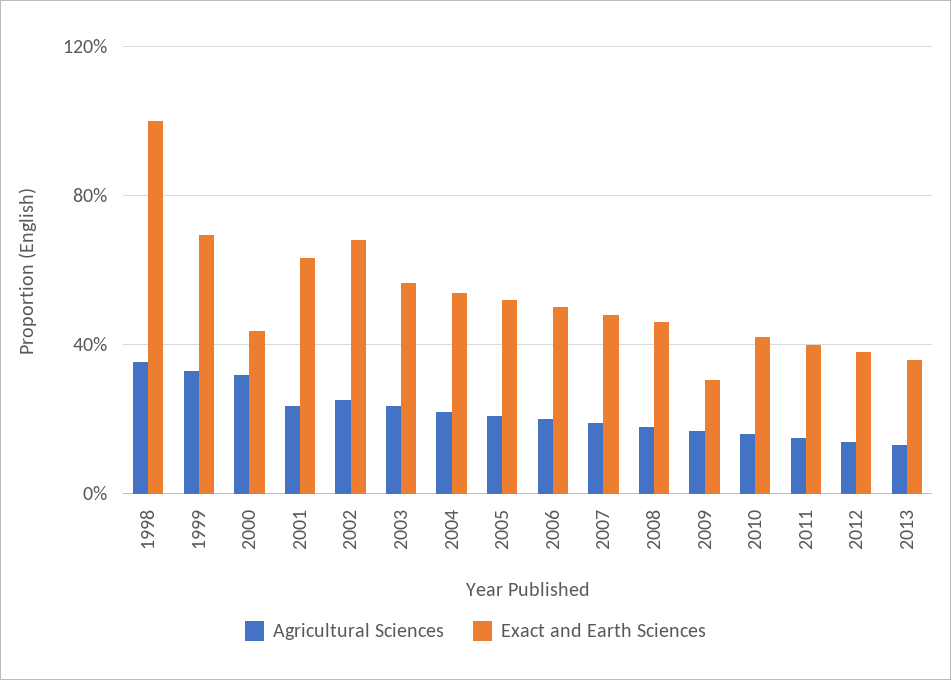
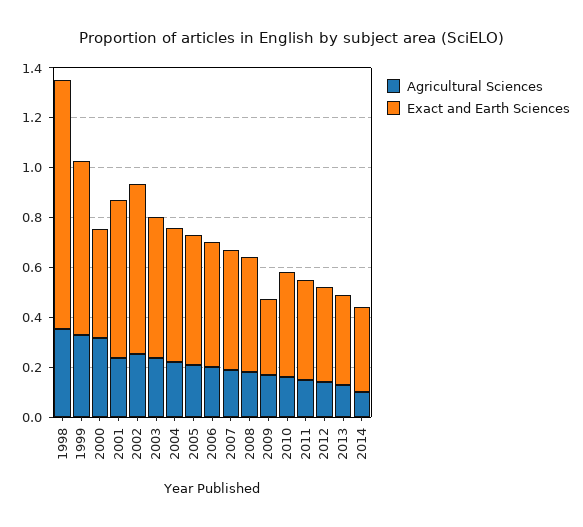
Agricultural Sciences, 2014: none -> 0.1
Exact and Earth Sciences, 2014: none -> 0.35

